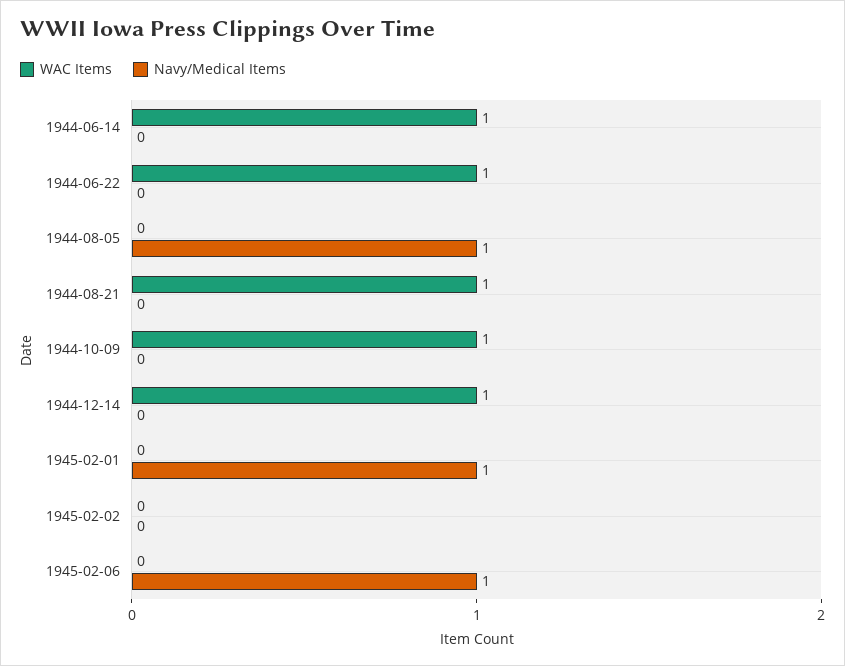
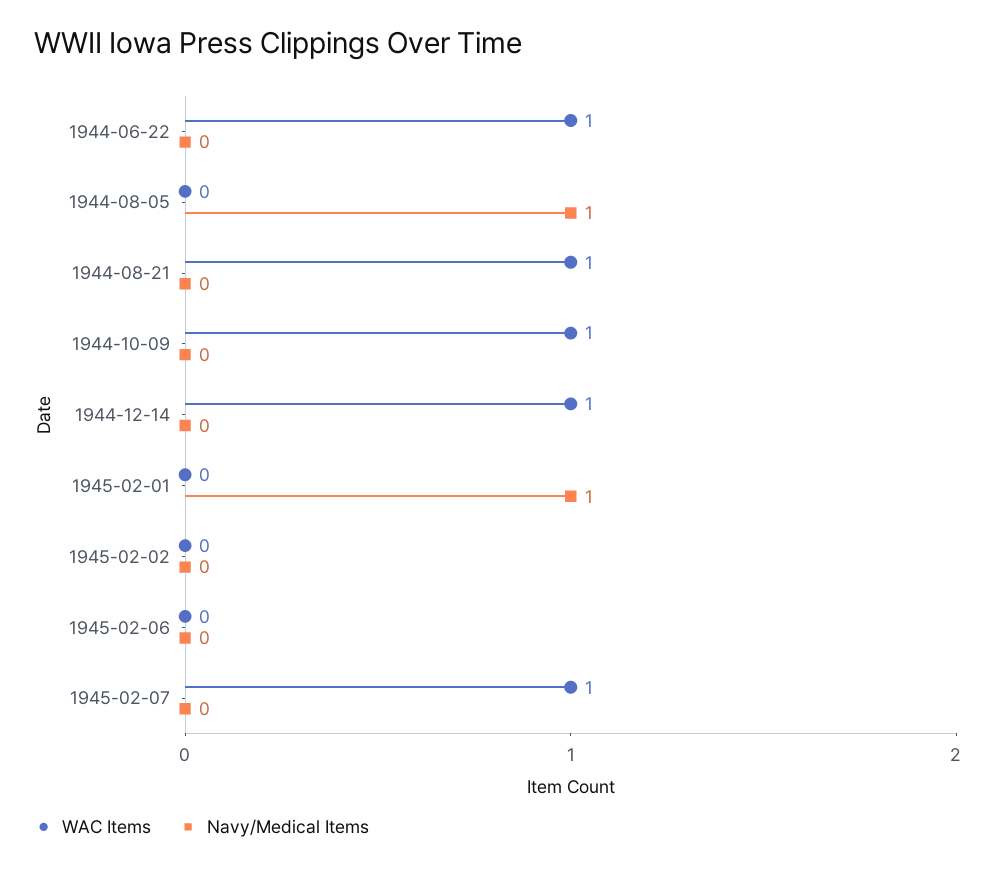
WAC Items, 1944-06-14: 1 -> none
Navy/Medical Items, 1944-06-14: 0 -> none
Navy/Medical Items, 1945-02-06: 1 -> 0
WAC Items, 1945-02-07: none -> 1
Navy/Medical Items, 1945-02-07: none -> 0

